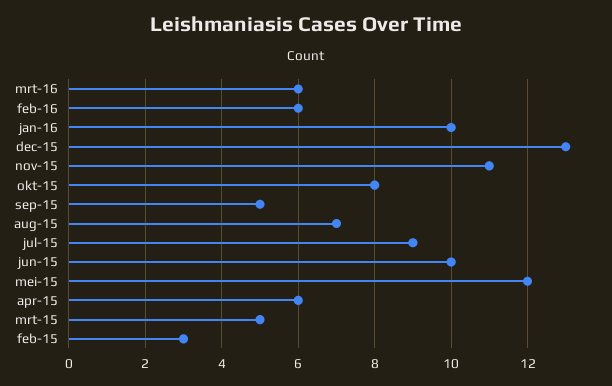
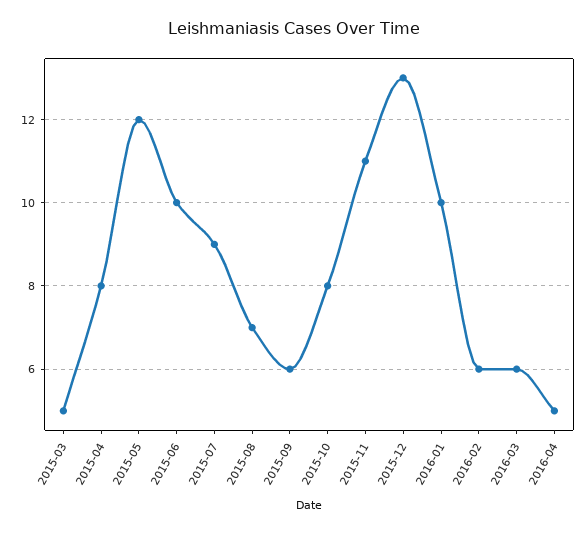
sep-15: 5 -> 6
apr-15: 6 -> 8
feb-15: 3 -> none
2016-04: none -> 5

